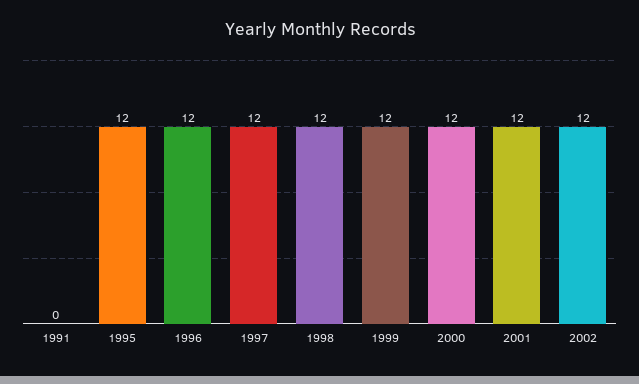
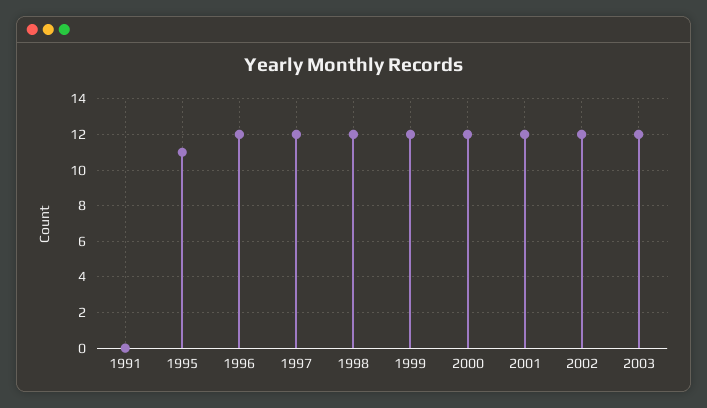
1995: 12 -> 11
2003: none -> 12

